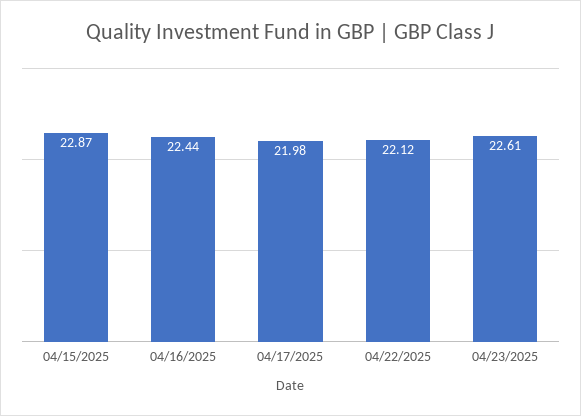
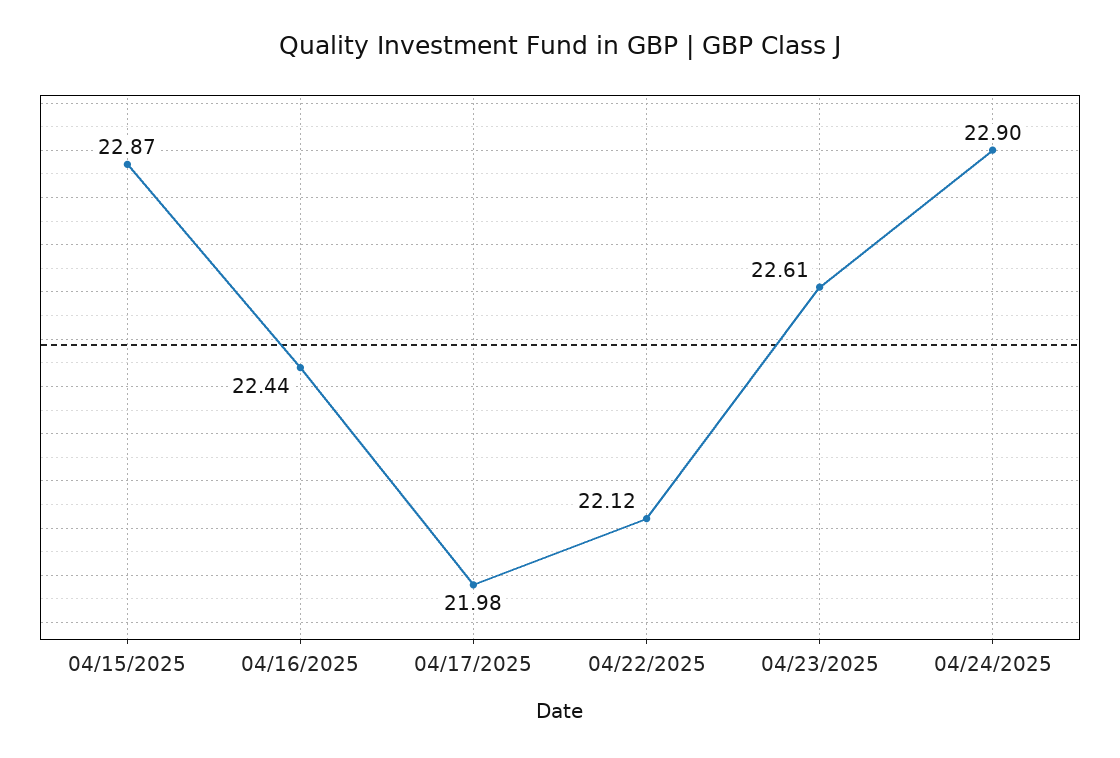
04/24/2025: none -> 22.9

